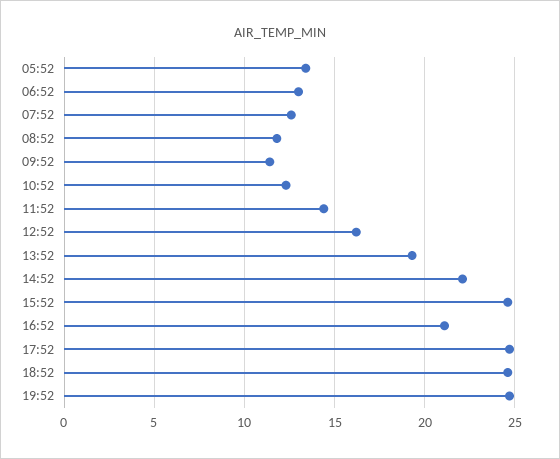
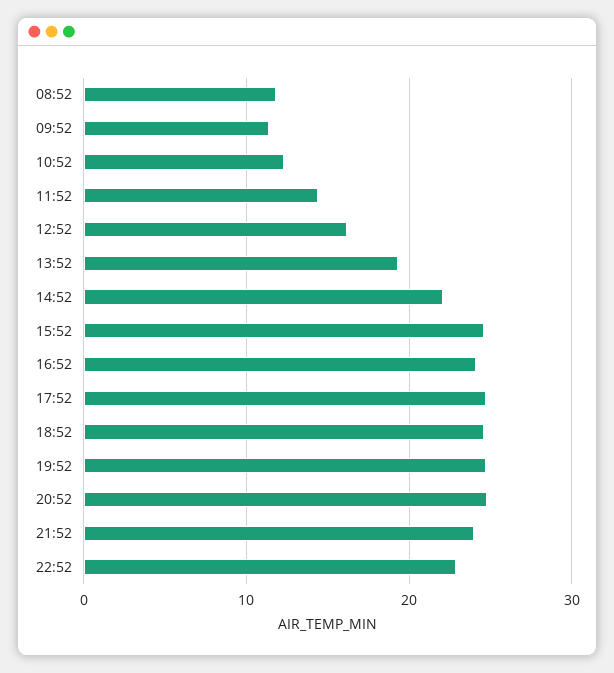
05:52: 13.5 -> none
06:52: 13 -> none
07:52: 12.5 -> none
16:52: 21 -> 24
20:52: none -> 25
21:52: none -> 24
22:52: none -> 23

